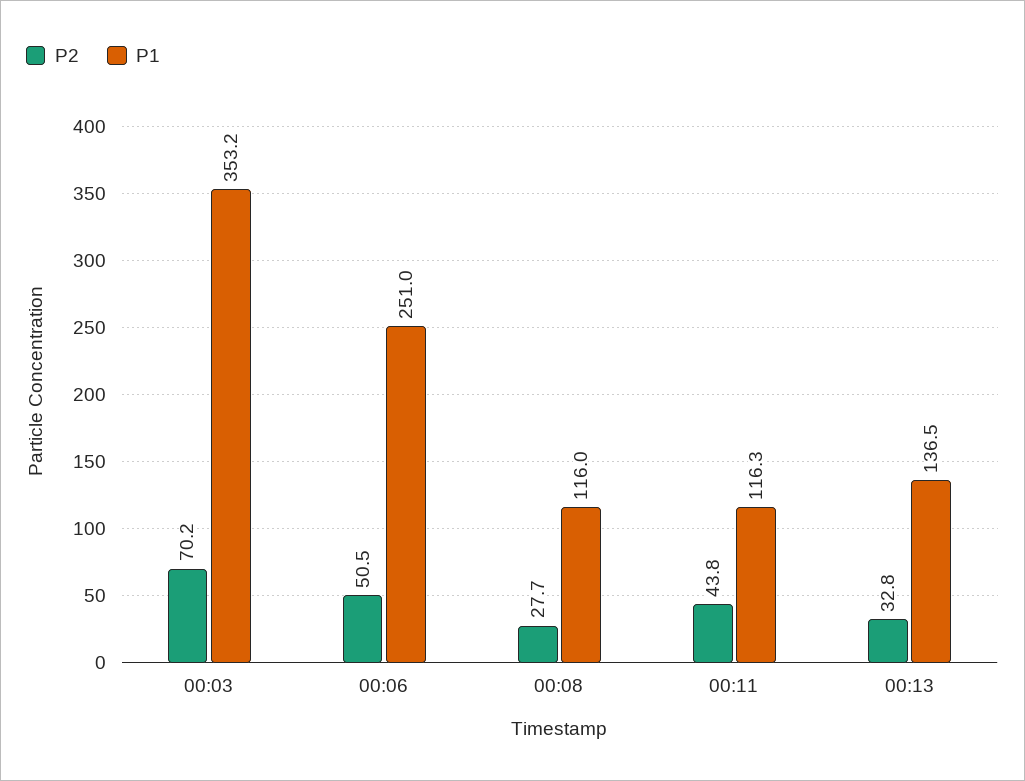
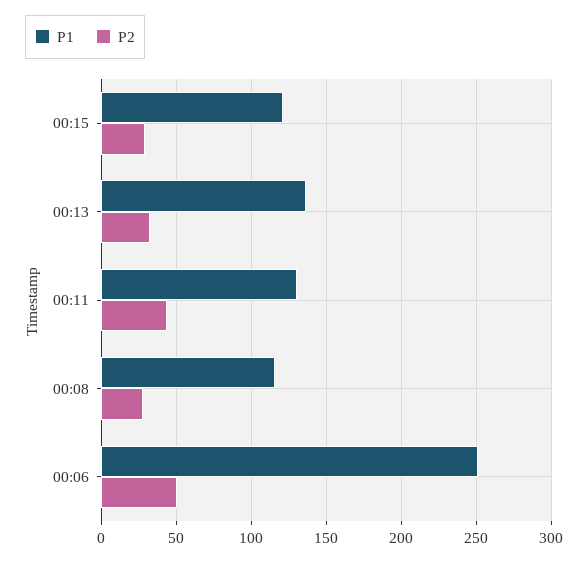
P2, 00:03: 70.2 -> none
P1, 00:03: 353.2 -> none
P1, 00:11: 116.3 -> 130
P1, 00:15: none -> 120
P2, 00:15: none -> 30

